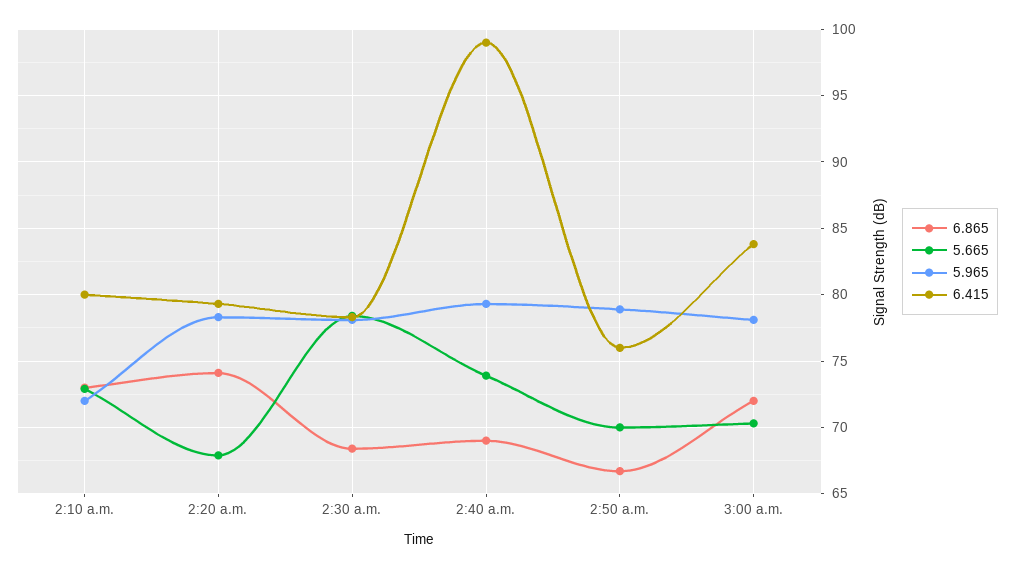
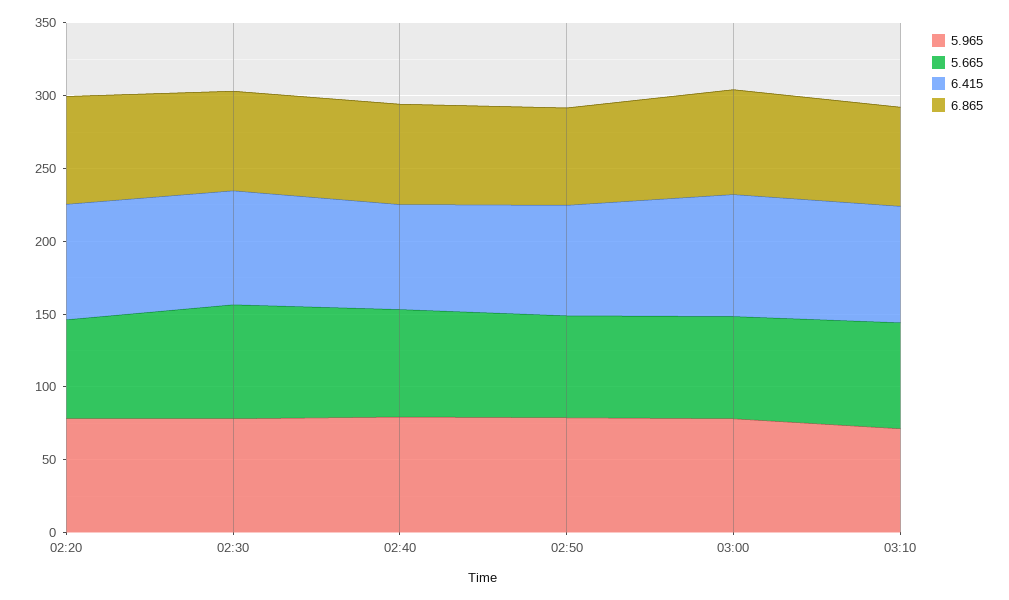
6.865, 2:10 a.m.: 73 -> none
5.665, 2:10 a.m.: 73 -> none
5.965, 2:10 a.m.: 72 -> none
6.415, 2:10 a.m.: 80 -> none
6.415, 2:40 a.m.: 99 -> 70
5.965, 03:10: none -> 70
5.665, 03:10: none -> 70
6.415, 03:10: none -> 80
6.865, 03:10: none -> 70

